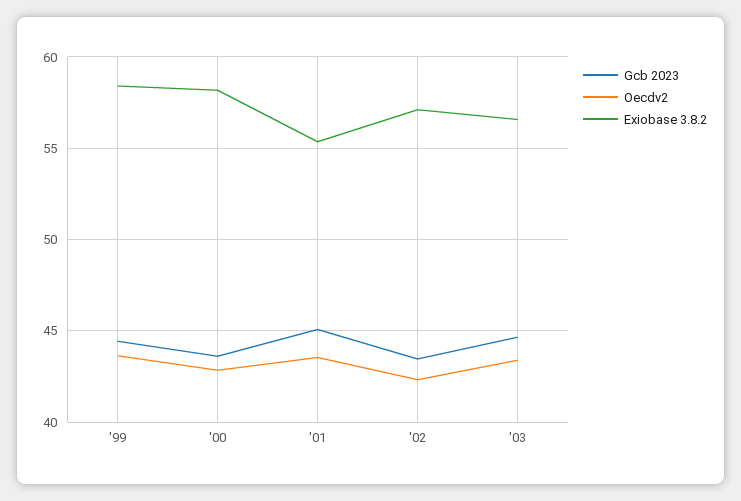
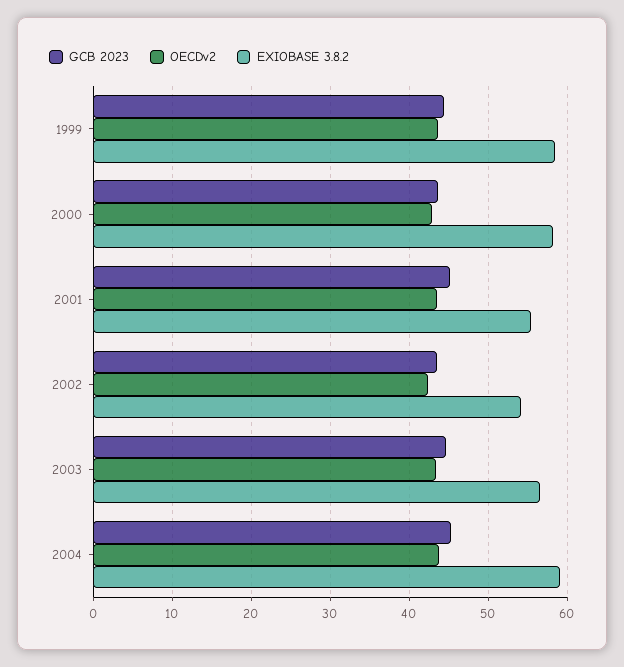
Exiobase 3.8.2, '02: 57 -> 54
Gcb 2023, 2004: none -> 45
Oecdv2, 2004: none -> 44
Exiobase 3.8.2, 2004: none -> 59

